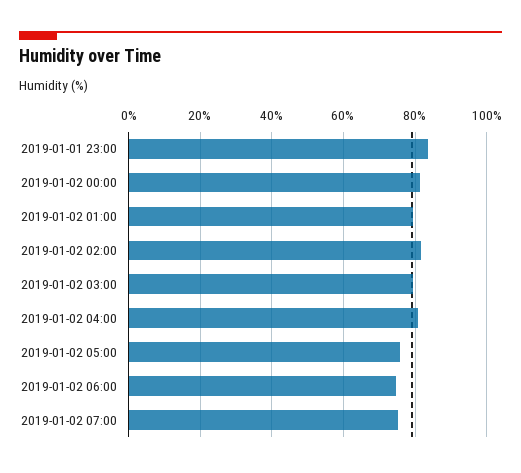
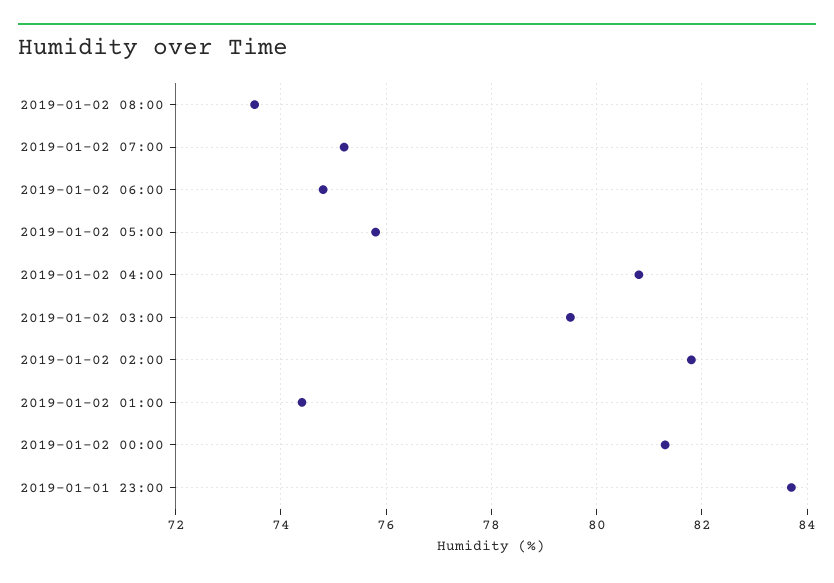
2019-01-02 01:00: 80 -> 74.5
2019-01-02 08:00: none -> 73.5

